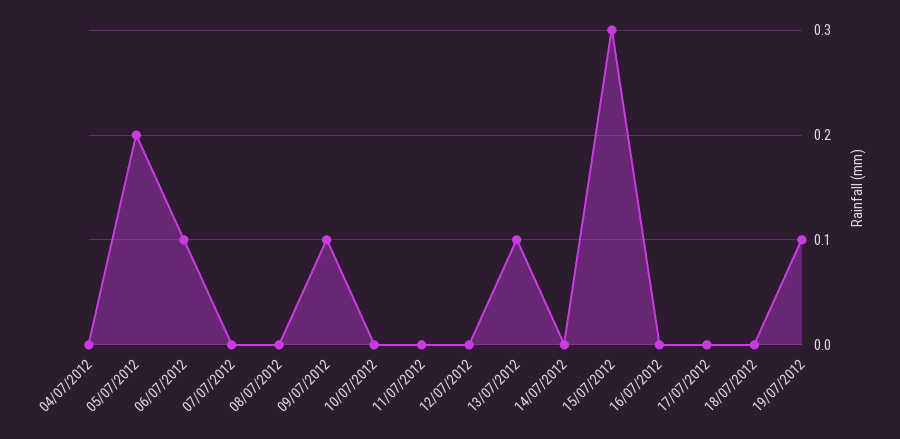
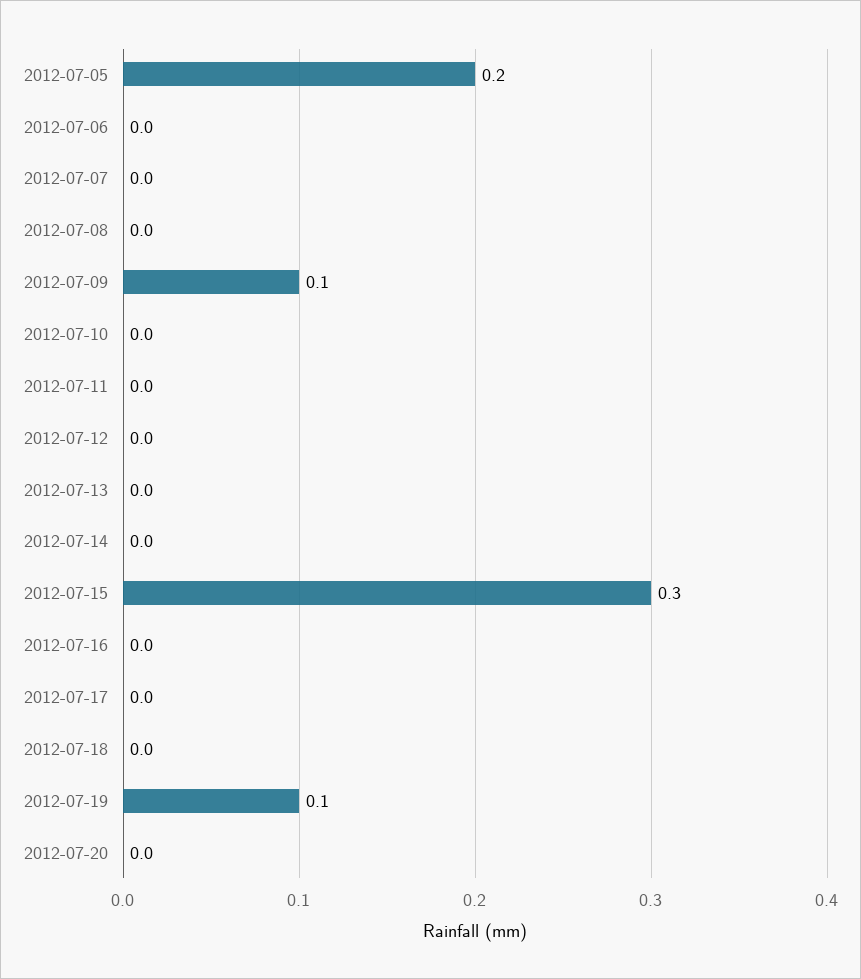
04/07/2012: 0 -> none
06/07/2012: 0.1 -> 0
13/07/2012: 0.1 -> 0
2012-07-20: none -> 0

